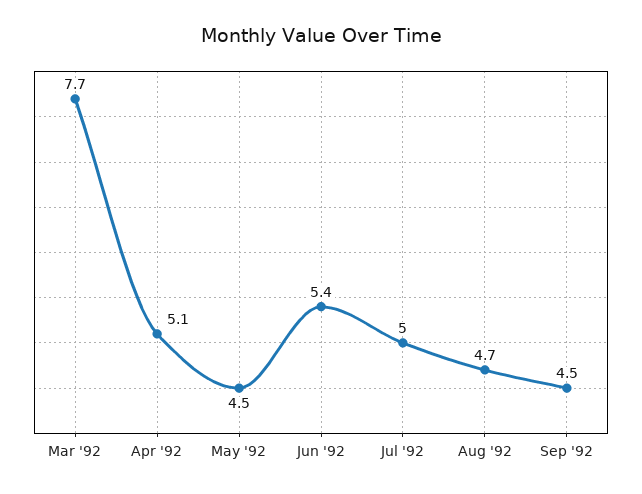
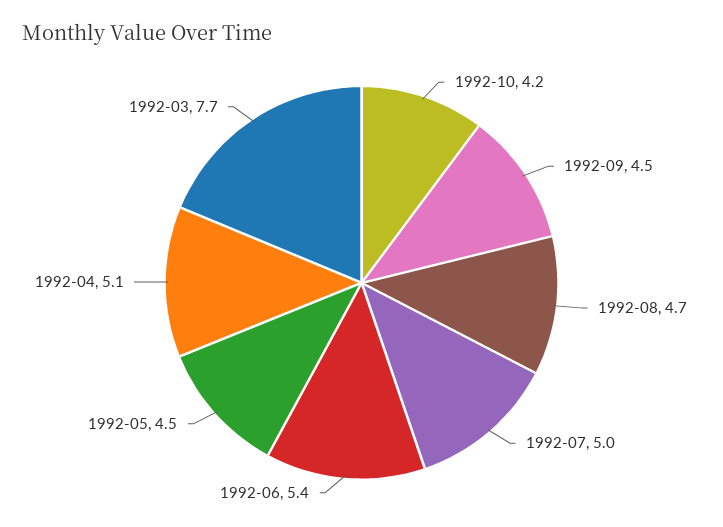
1992-10: none -> 4.2

